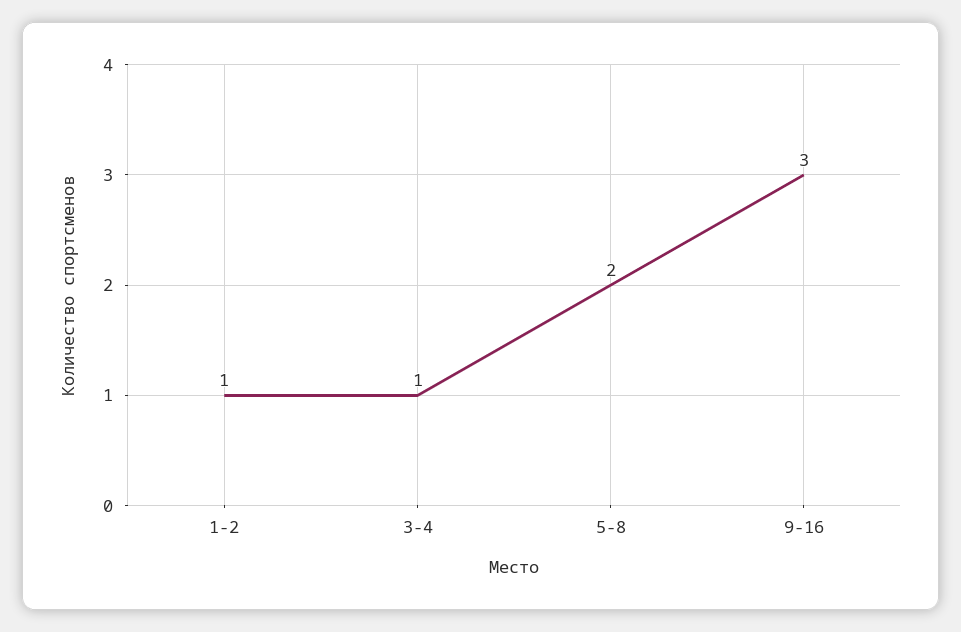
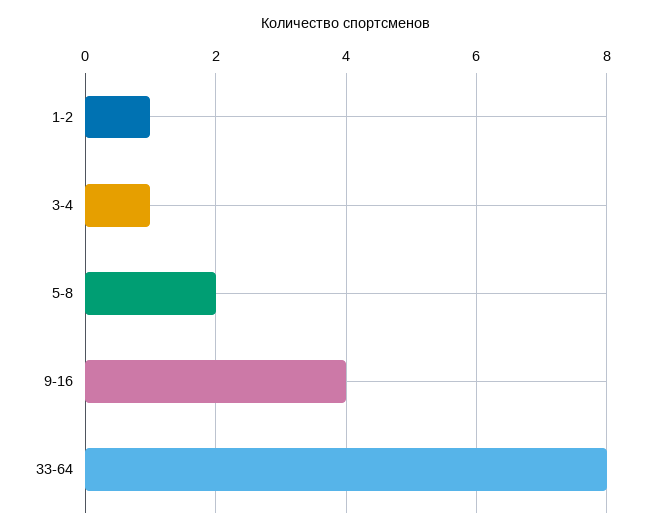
9-16: 3 -> 4
33-64: none -> 8

